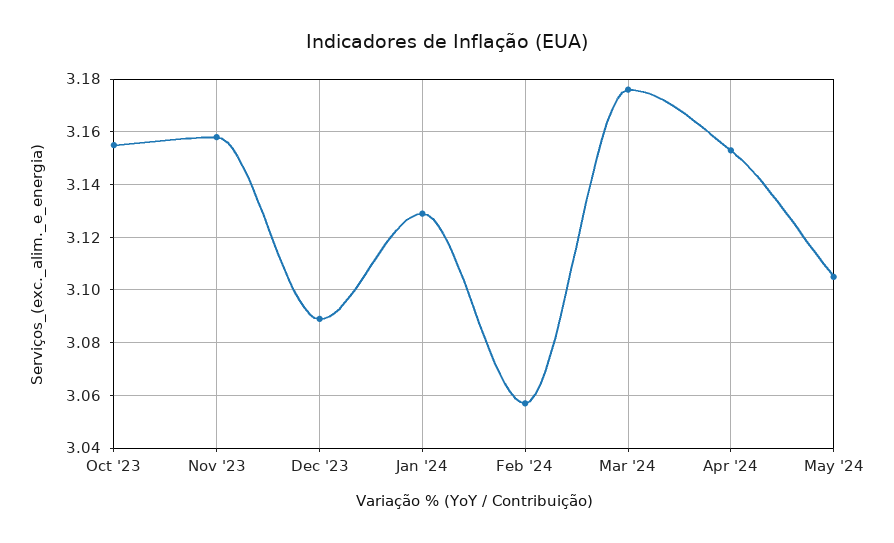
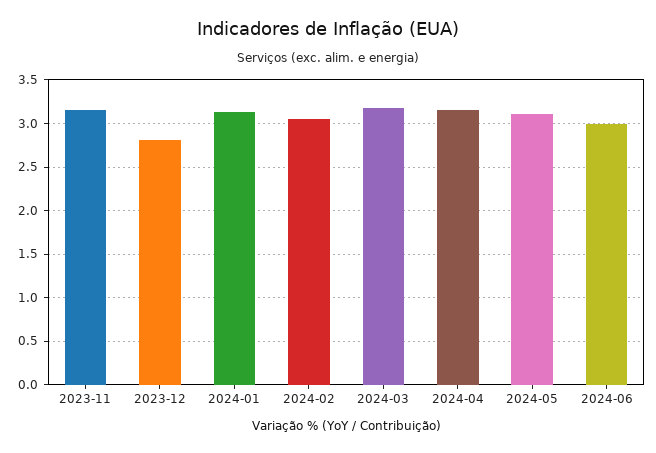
Oct '23: 3.155 -> none
Dec '23: 3.09 -> 2.8
2024-06: none -> 3

